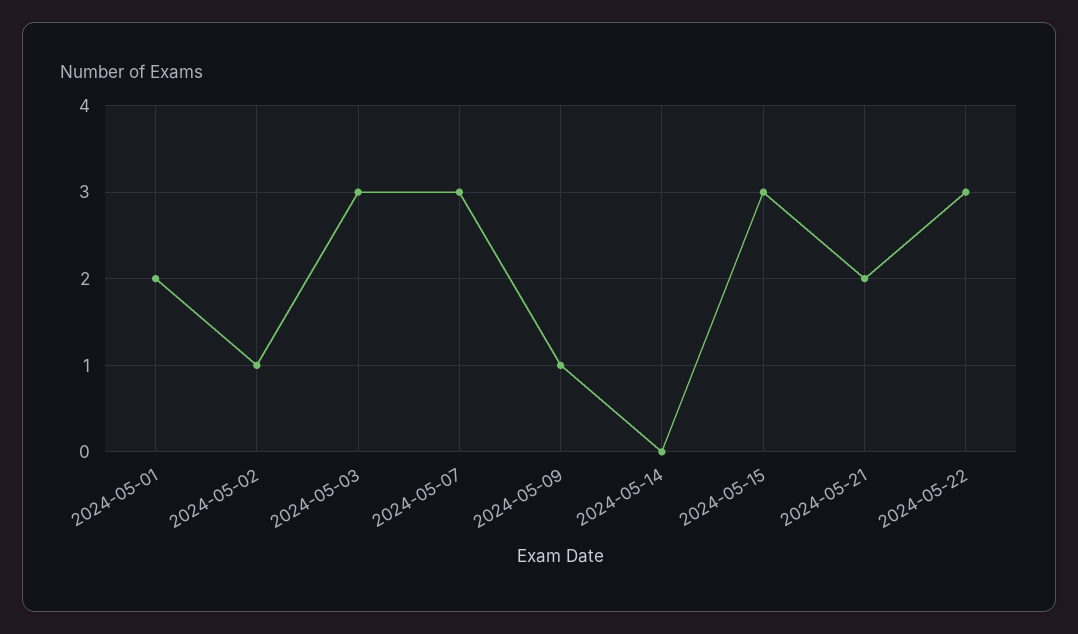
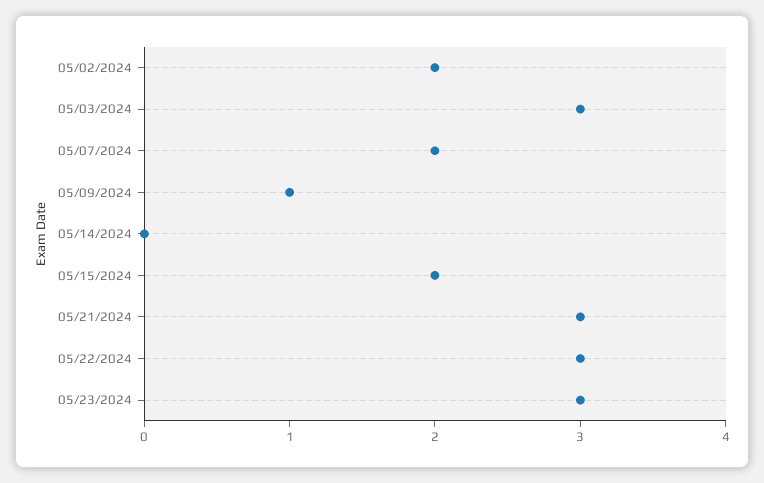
2024-05-01: 2 -> none
2024-05-02: 1 -> 2
2024-05-07: 3 -> 2
2024-05-15: 3 -> 2
2024-05-21: 2 -> 3
05/23/2024: none -> 3

